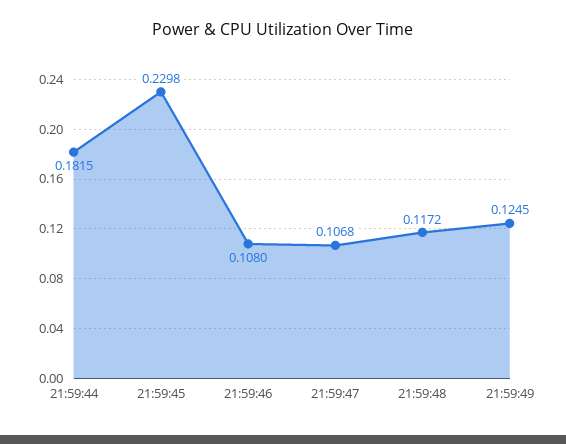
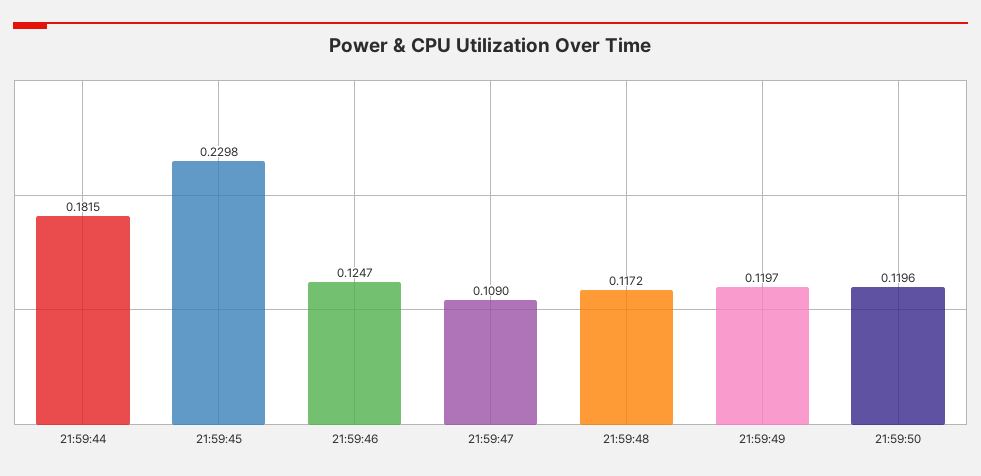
21:59:46: 0.108 -> 0.1247
21:59:47: 0.1068 -> 0.109
21:59:49: 0.1245 -> 0.1197
21:59:50: none -> 0.1196

